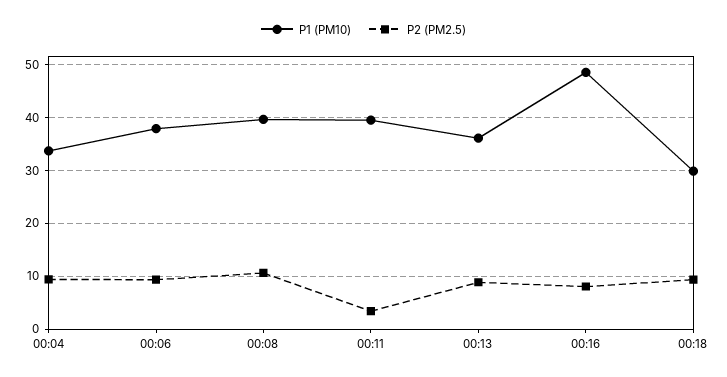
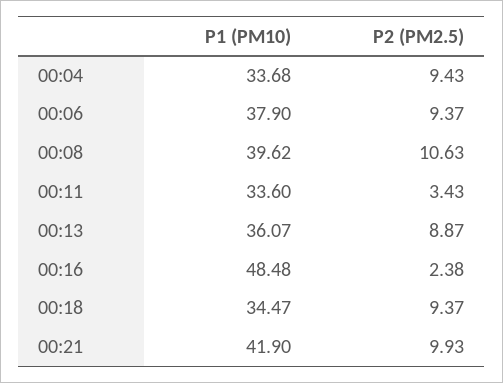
P1 (PM10), 00:11: 40 -> 33.6
P2 (PM2.5), 00:16: 8 -> 2.38
P1 (PM10), 00:18: 30 -> 34.47
P1 (PM10), 00:21: none -> 41.9
P2 (PM2.5), 00:21: none -> 9.93

